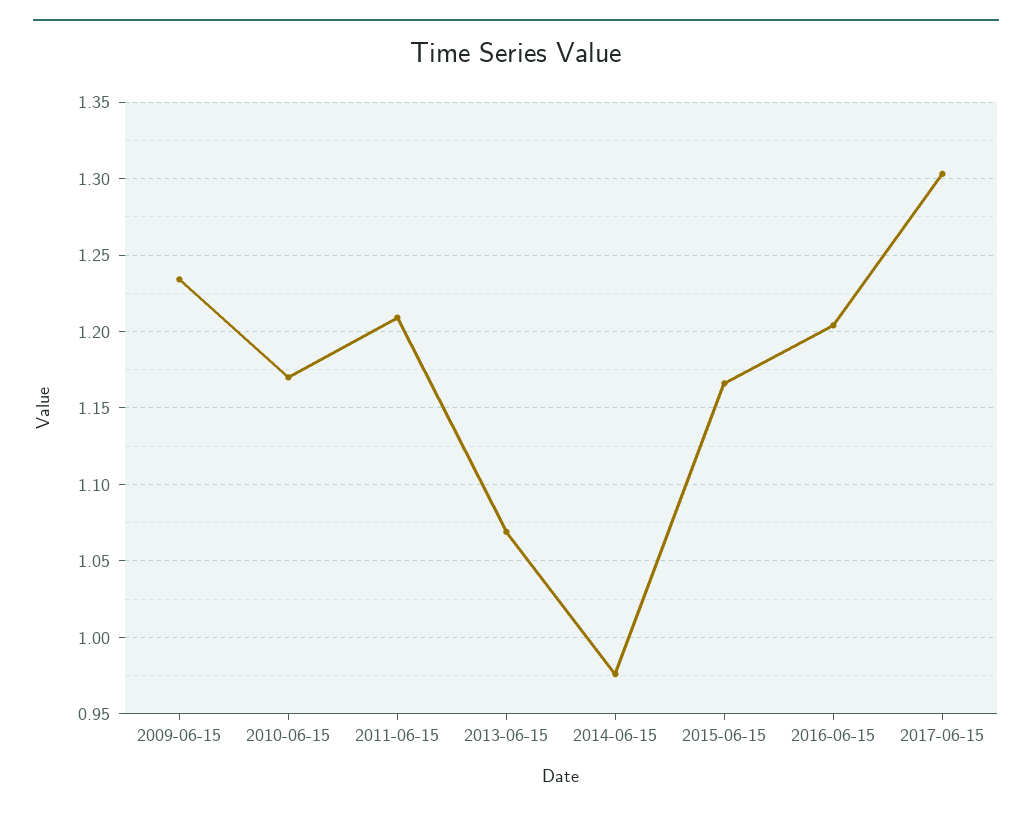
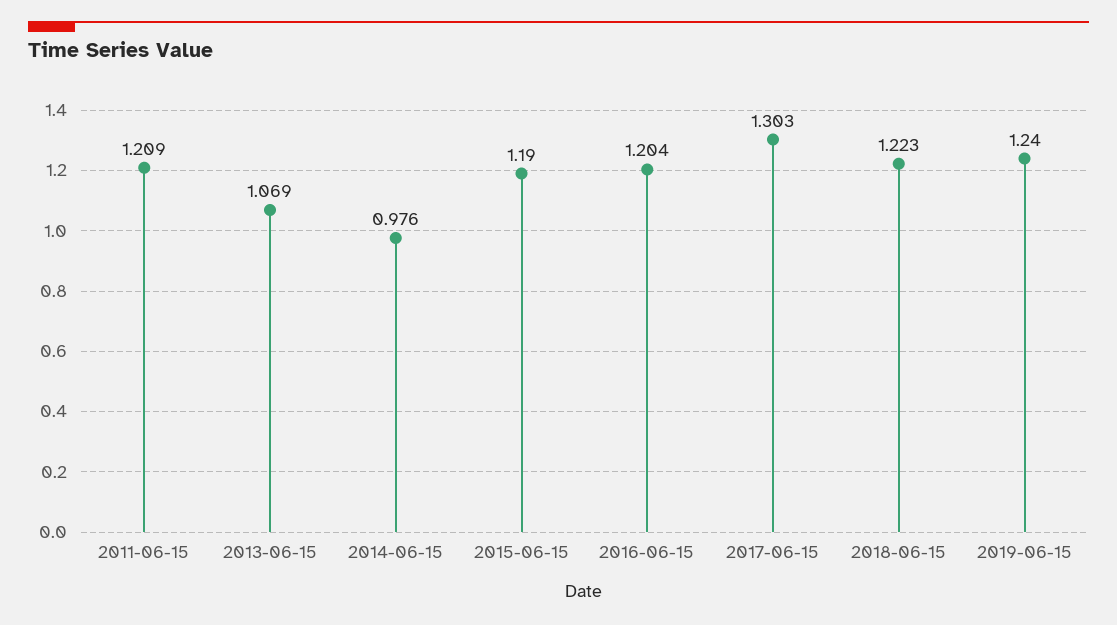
2009-06-15: 1.235 -> none
2010-06-15: 1.17 -> none
2015-06-15: 1.165 -> 1.19
2018-06-15: none -> 1.223
2019-06-15: none -> 1.24

